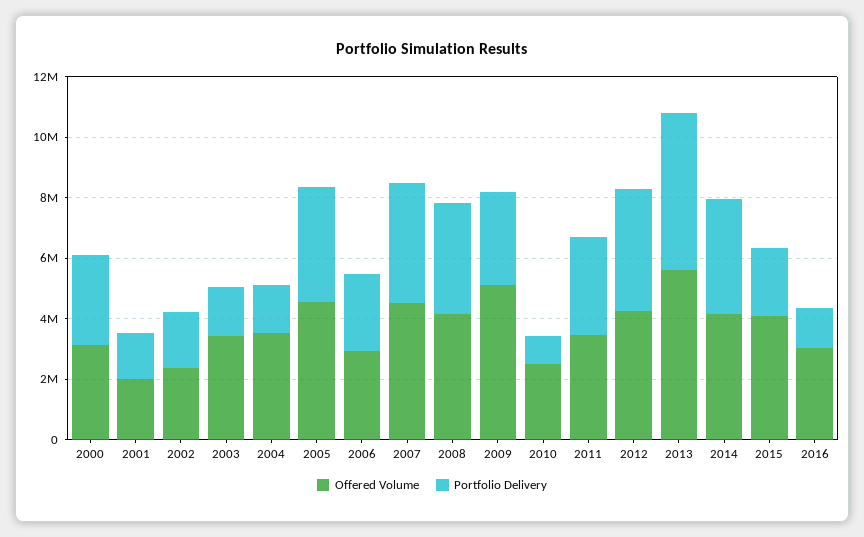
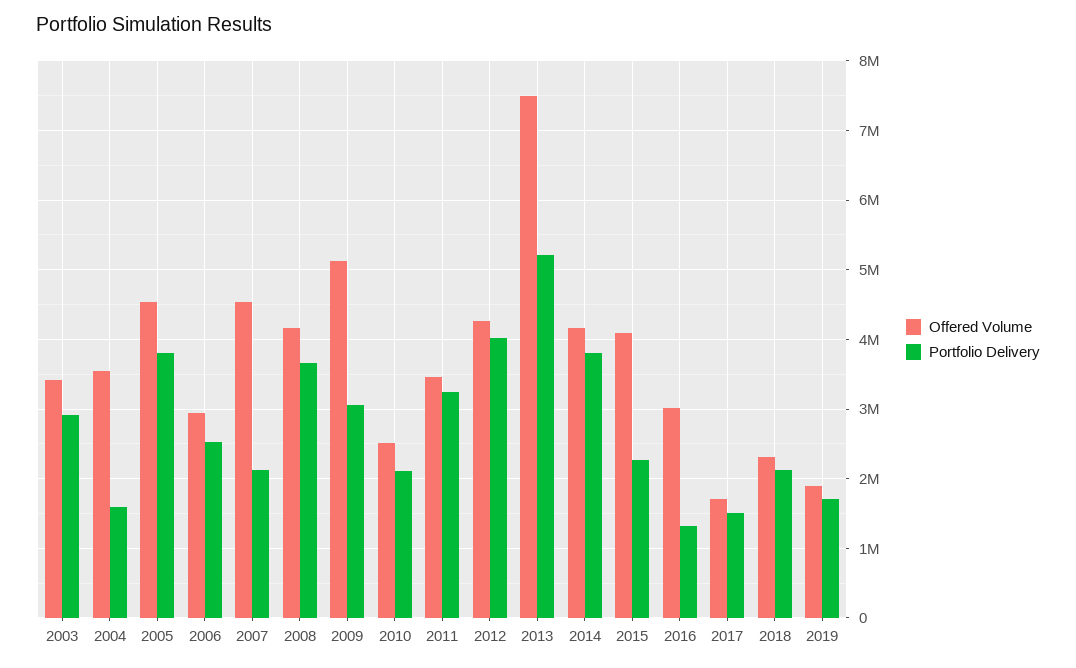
Offered Volume, 2000: 3000000 -> none
Portfolio Delivery, 2000: 3000000 -> none
Offered Volume, 2001: 2000000 -> none
Portfolio Delivery, 2001: 1500000 -> none
Offered Volume, 2002: 2500000 -> none
Portfolio Delivery, 2002: 2000000 -> none
Portfolio Delivery, 2003: 1500000 -> 2900000
Portfolio Delivery, 2007: 4000000 -> 2100000
Portfolio Delivery, 2010: 1000000 -> 2100000
Offered Volume, 2013: 5500000 -> 7500000
Offered Volume, 2017: none -> 1700000
Portfolio Delivery, 2017: none -> 1500000
Offered Volume, 2018: none -> 2300000
Portfolio Delivery, 2018: none -> 2100000
Offered Volume, 2019: none -> 1900000
Portfolio Delivery, 2019: none -> 1700000

